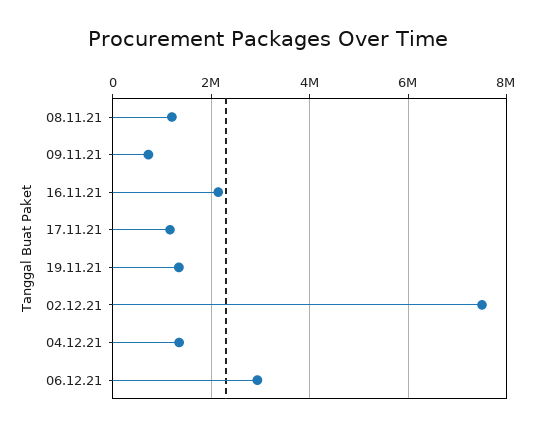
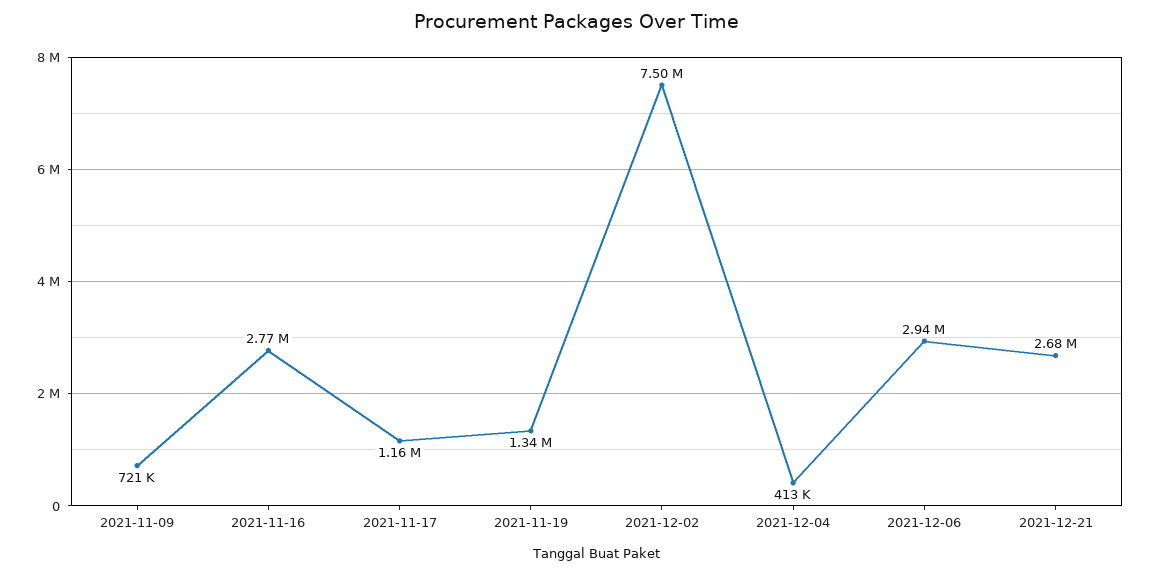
08.11.21: 1200000 -> none
16.11.21: 2200000 -> 2770000
04.12.21: 1400000 -> 413000
2021-12-21: none -> 2680000

